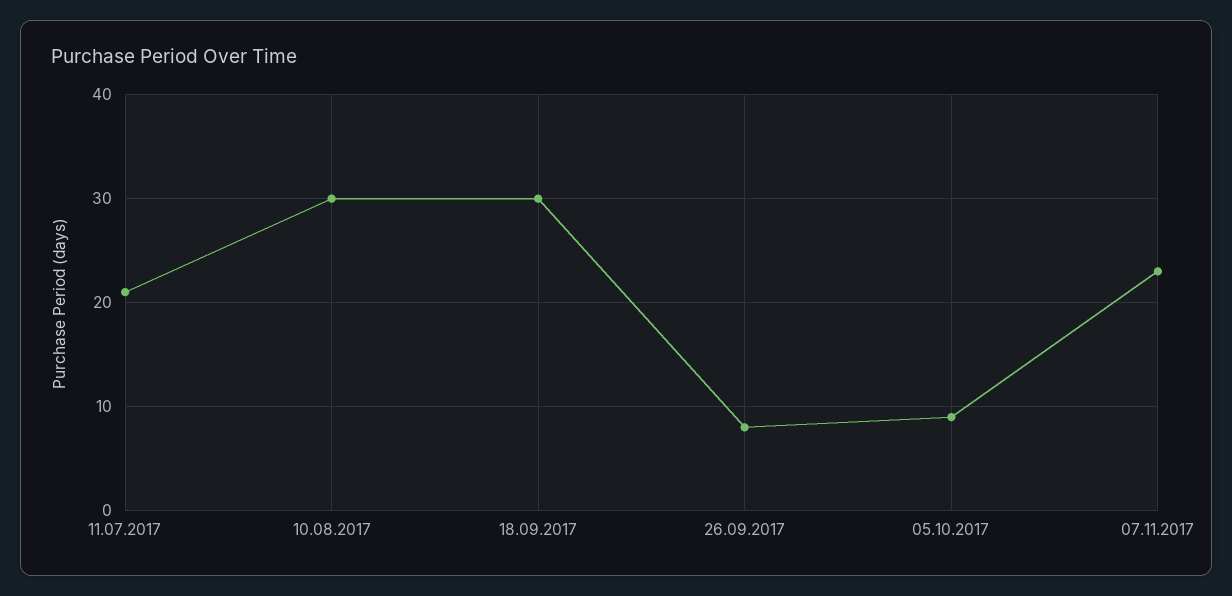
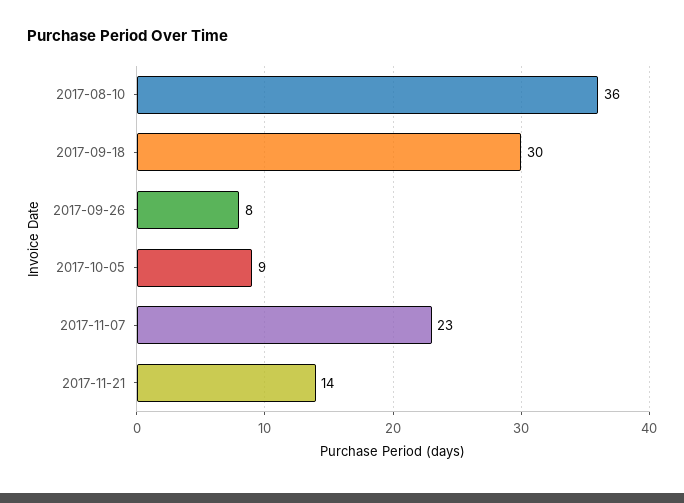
11.07.2017: 21 -> none
10.08.2017: 30 -> 36
2017-11-21: none -> 14

